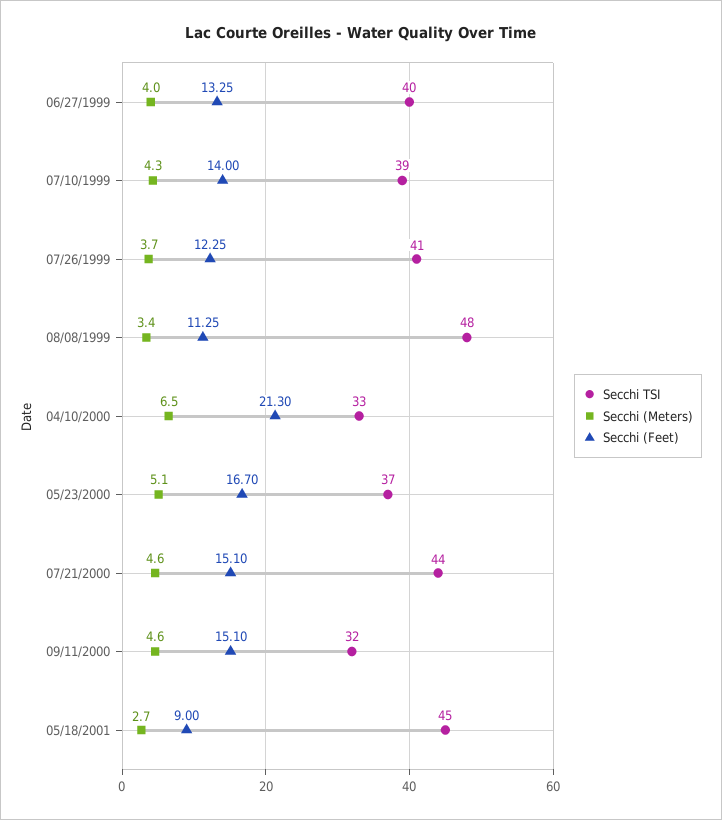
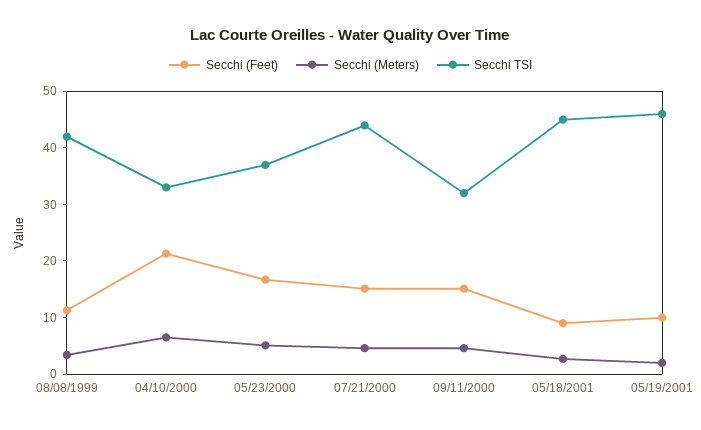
Secchi TSI, 06/27/1999: 40 -> none
Secchi (Meters), 06/27/1999: 4 -> none
Secchi (Feet), 06/27/1999: 13.25 -> none
Secchi TSI, 07/10/1999: 39 -> none
Secchi (Meters), 07/10/1999: 4.3 -> none
Secchi (Feet), 07/10/1999: 14 -> none
Secchi TSI, 07/26/1999: 41 -> none
Secchi (Meters), 07/26/1999: 3.7 -> none
Secchi (Feet), 07/26/1999: 12.25 -> none
Secchi TSI, 08/08/1999: 48 -> 42
Secchi (Feet), 05/19/2001: none -> 10
Secchi (Meters), 05/19/2001: none -> 2
Secchi TSI, 05/19/2001: none -> 46

